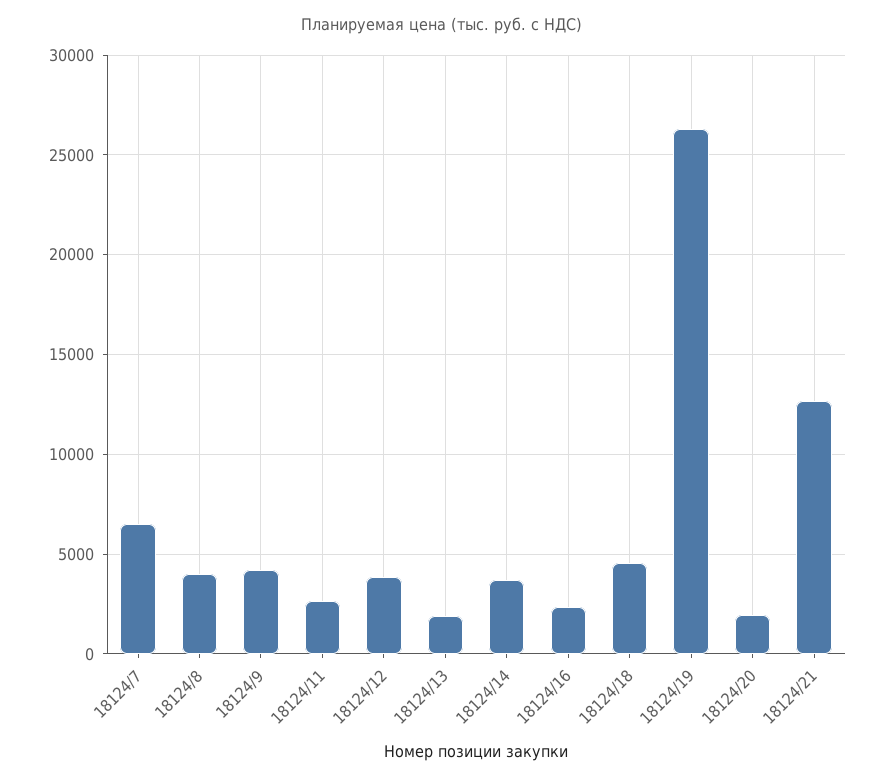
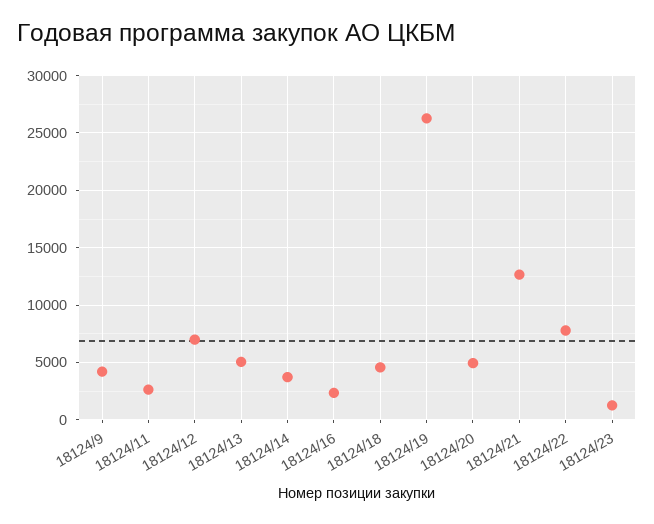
18124/7: 6500 -> none
18124/8: 4000 -> none
18124/12: 4000 -> 7000
18124/13: 2000 -> 5000
18124/20: 2000 -> 5000
18124/22: none -> 8000
18124/23: none -> 1000

